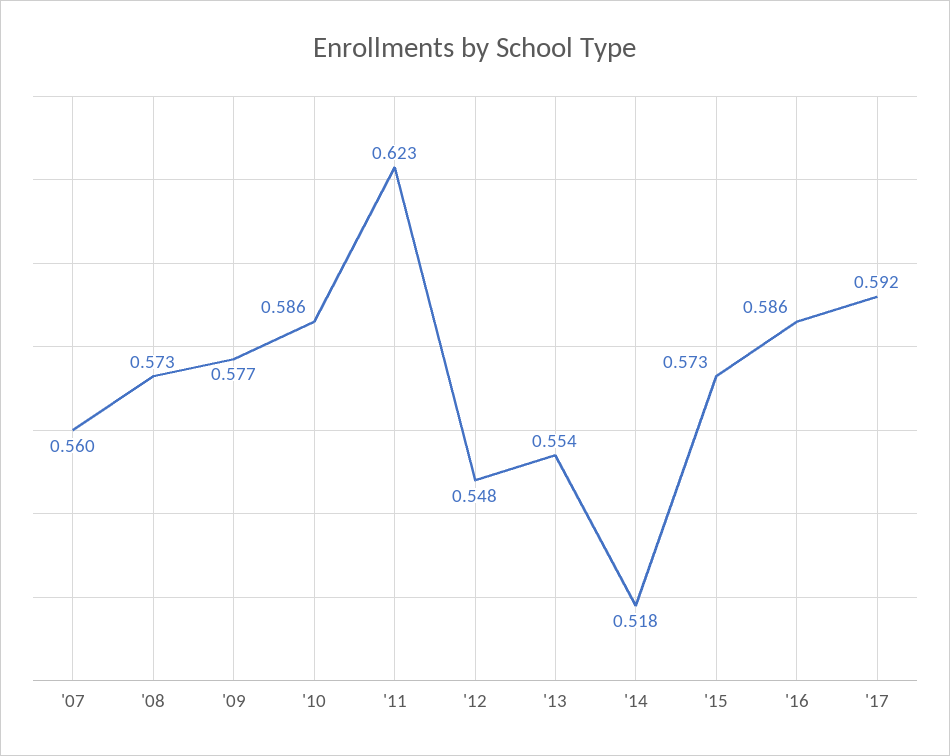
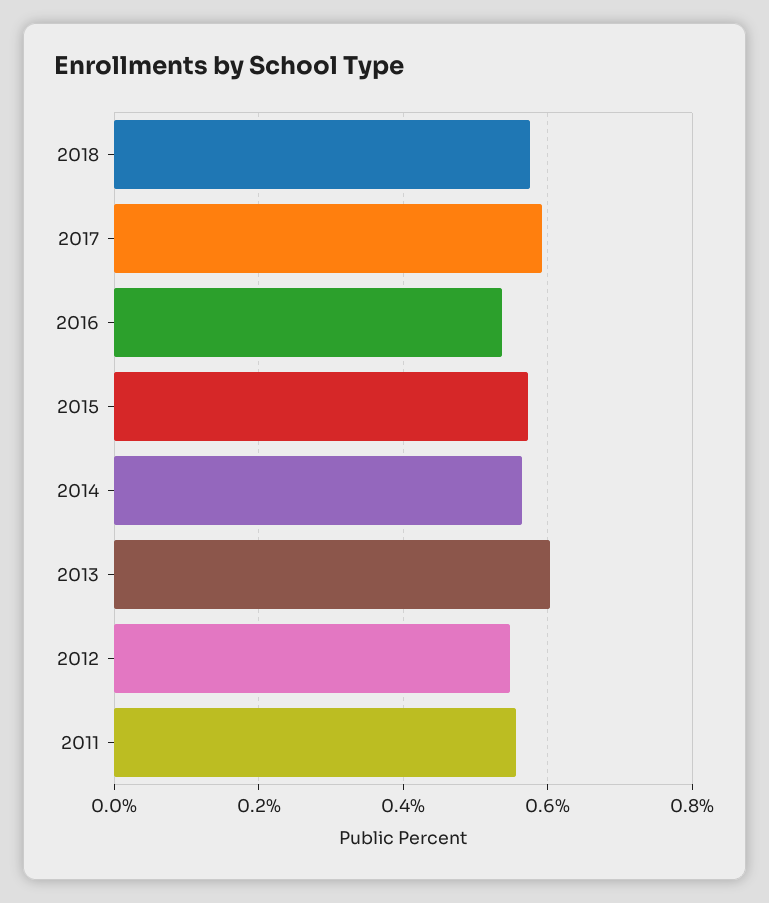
'07: 0.56 -> none
'08: 0.573 -> none
'09: 0.577 -> none
'10: 0.586 -> none
'11: 0.623 -> 0.56
'13: 0.554 -> 0.6
'14: 0.518 -> 0.56
'16: 0.586 -> 0.54
2018: none -> 0.58

